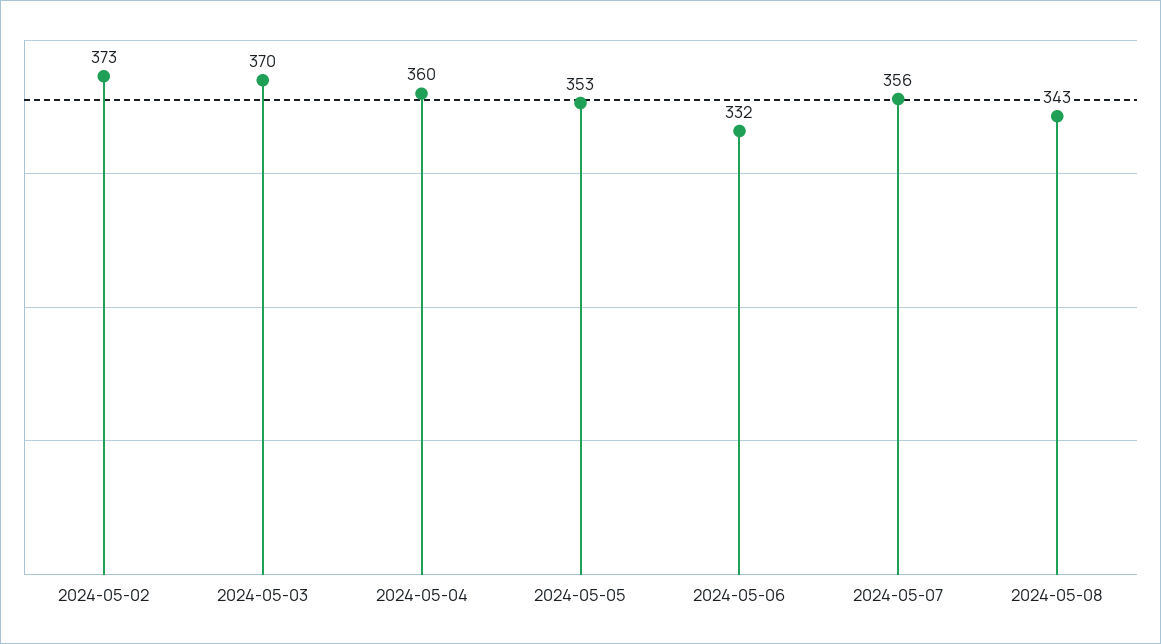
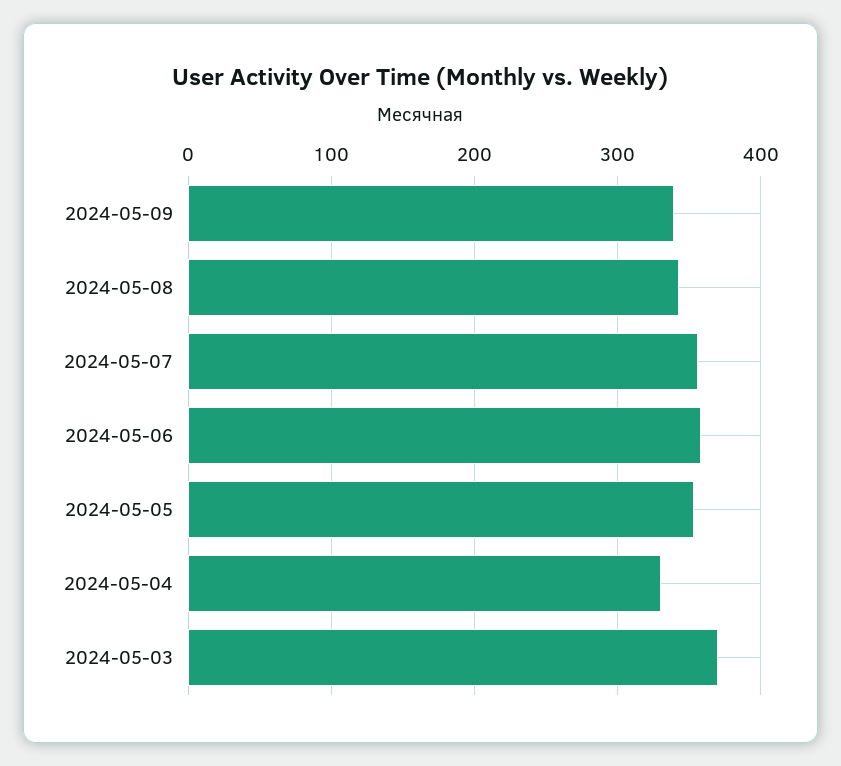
2024-05-02: 373 -> none
2024-05-04: 360 -> 330
2024-05-06: 332 -> 360
2024-05-09: none -> 340

